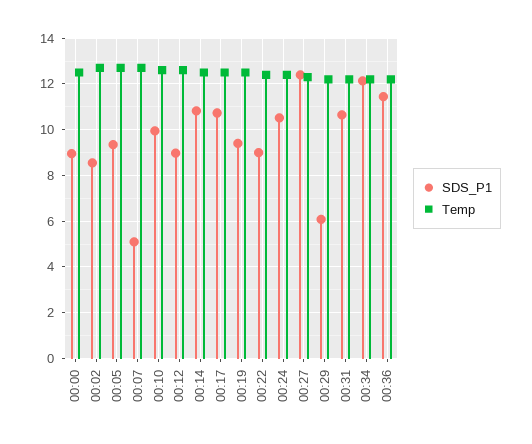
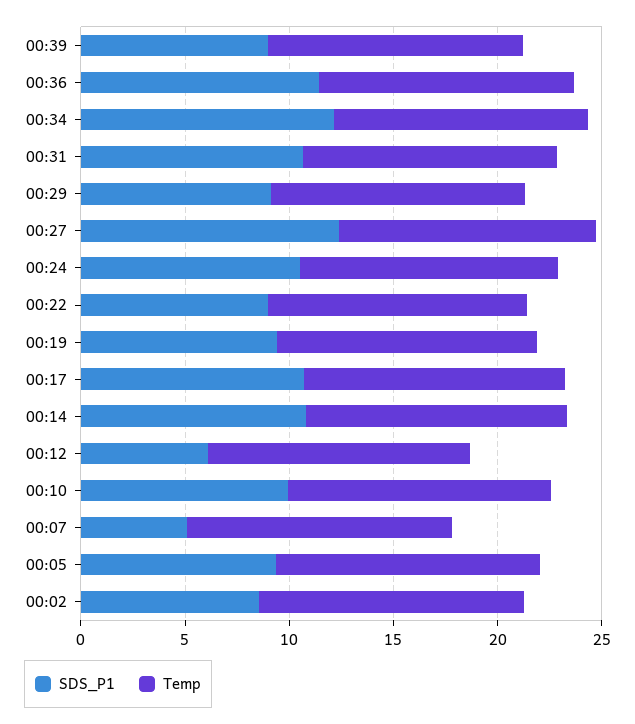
SDS_P1, 00:00: 9 -> none
Temp, 00:00: 12.5 -> none
SDS_P1, 00:12: 9 -> 6
SDS_P1, 00:29: 6 -> 9
SDS_P1, 00:39: none -> 9
Temp, 00:39: none -> 12

